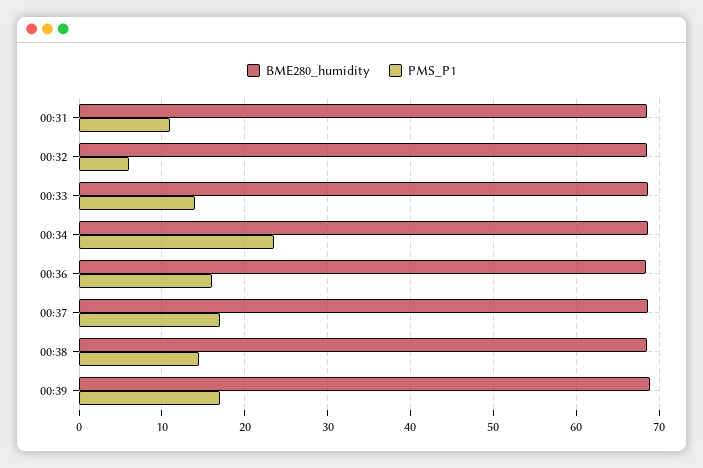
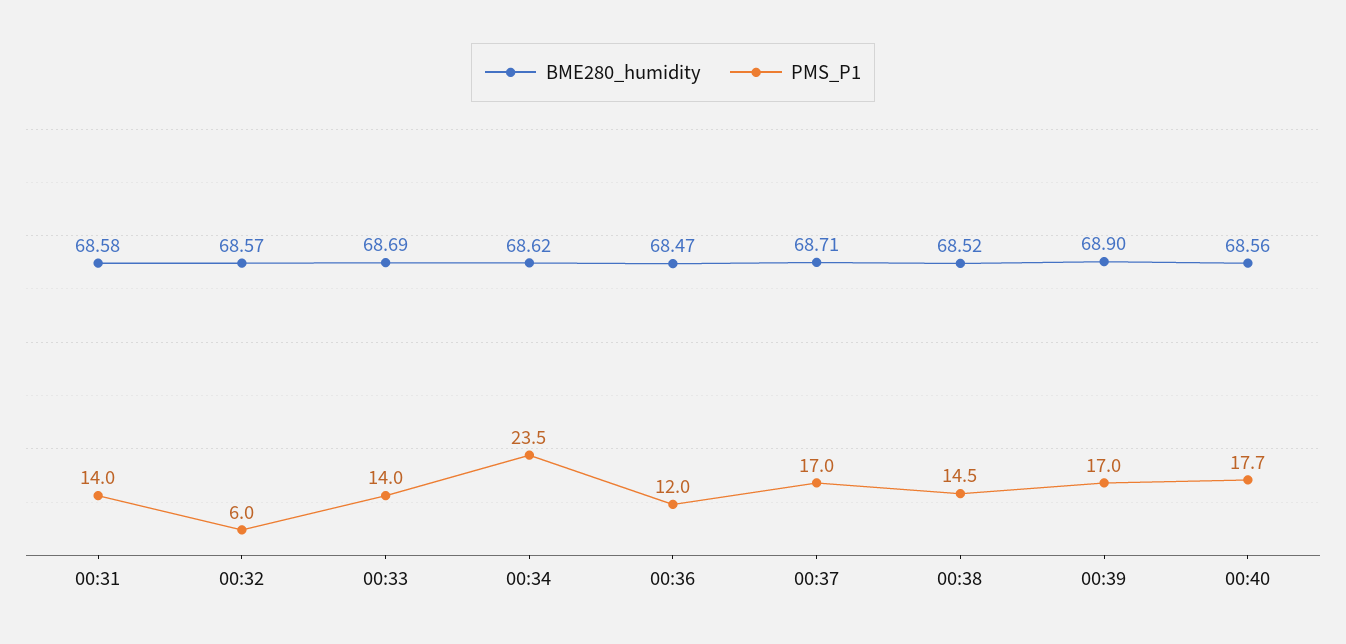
PMS_P1, 00:31: 11 -> 14
PMS_P1, 00:36: 16 -> 12
BME280_humidity, 00:40: none -> 68.56
PMS_P1, 00:40: none -> 17.7

